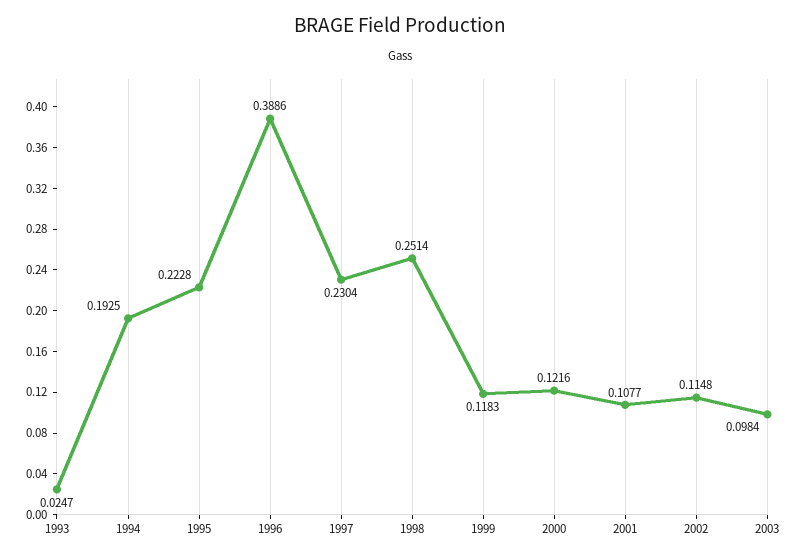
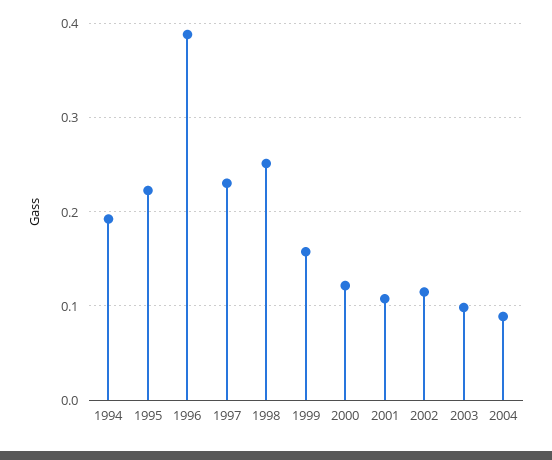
1993: 0.0247 -> none
1999: 0.1183 -> 0.16
2004: none -> 0.09

